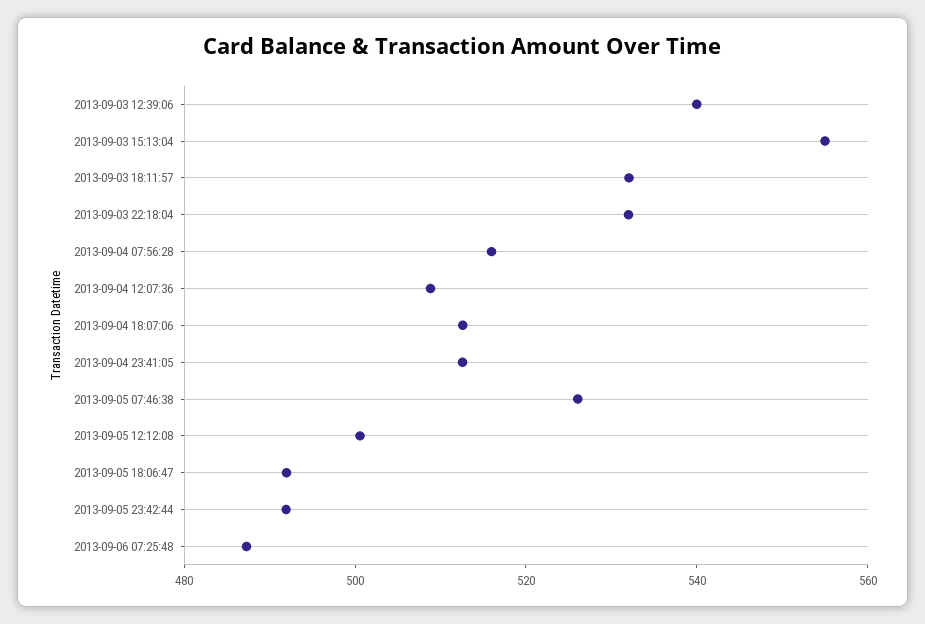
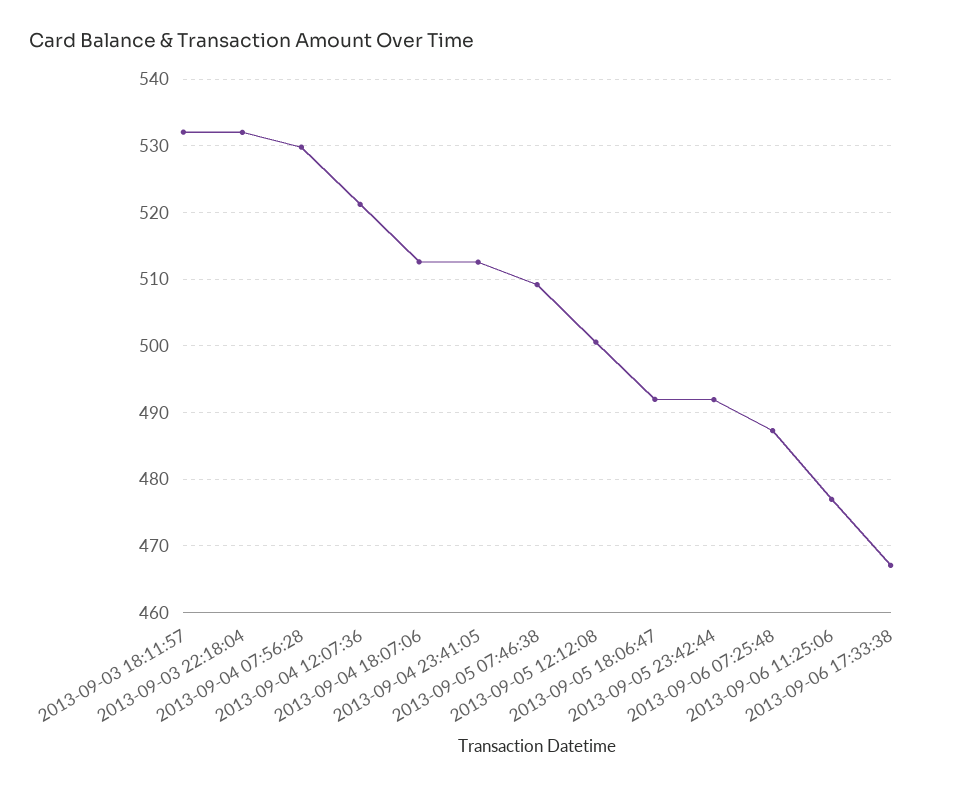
2013-09-03 12:39:06: 540 -> none
2013-09-03 15:13:04: 555 -> none
2013-09-04 07:56:28: 515 -> 530
2013-09-04 12:07:36: 510 -> 521
2013-09-05 07:46:38: 525 -> 509
2013-09-06 11:25:06: none -> 477
2013-09-06 17:33:38: none -> 467

